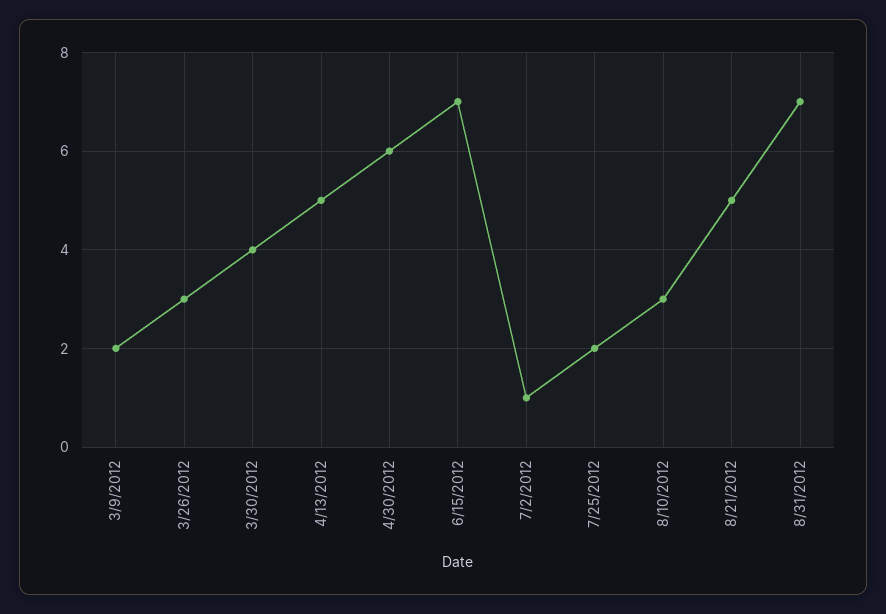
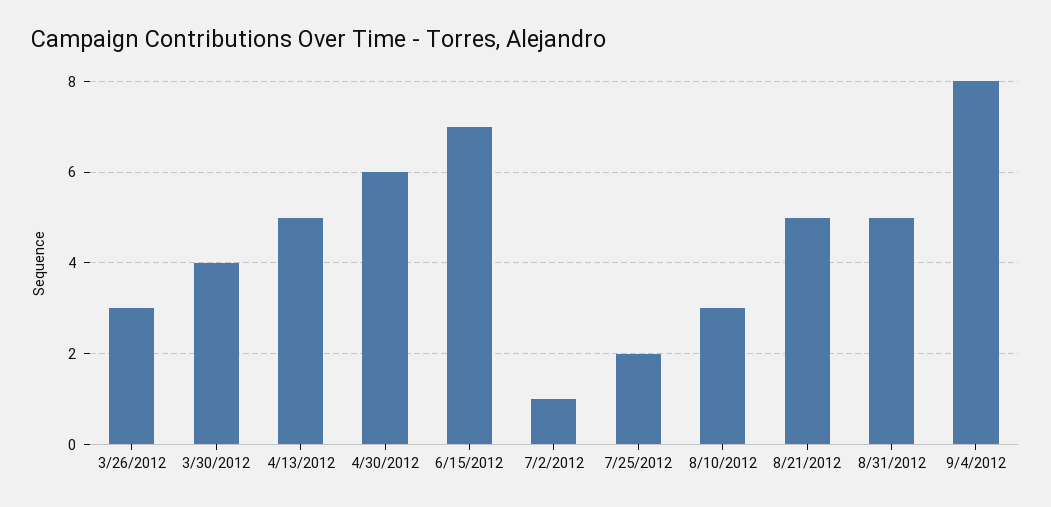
3/9/2012: 2 -> none
8/31/2012: 7 -> 5
9/4/2012: none -> 8

